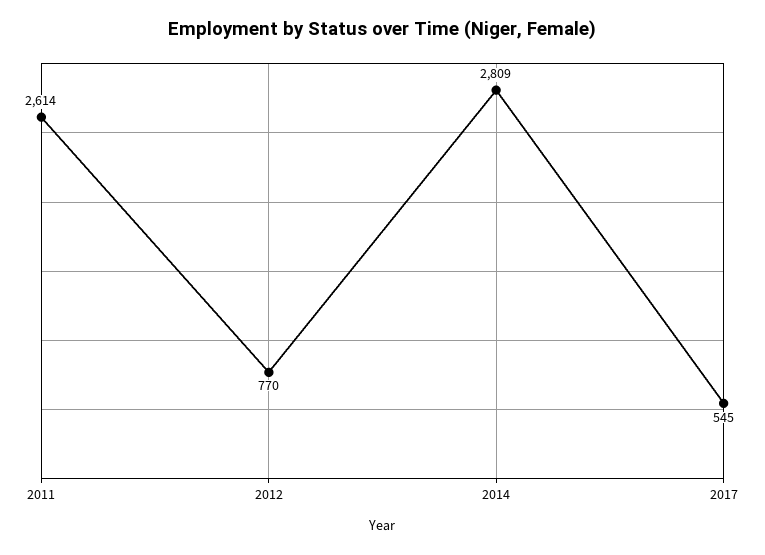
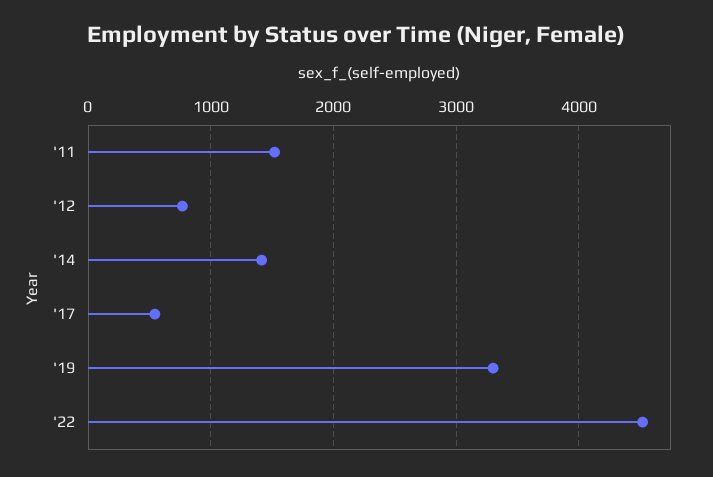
2011: 2614 -> 1500
2014: 2809 -> 1400
'19: none -> 3300
'22: none -> 4500

